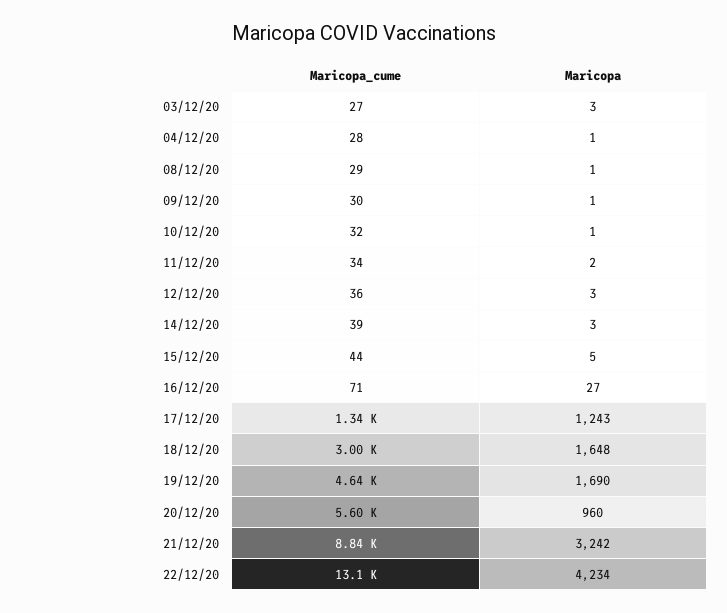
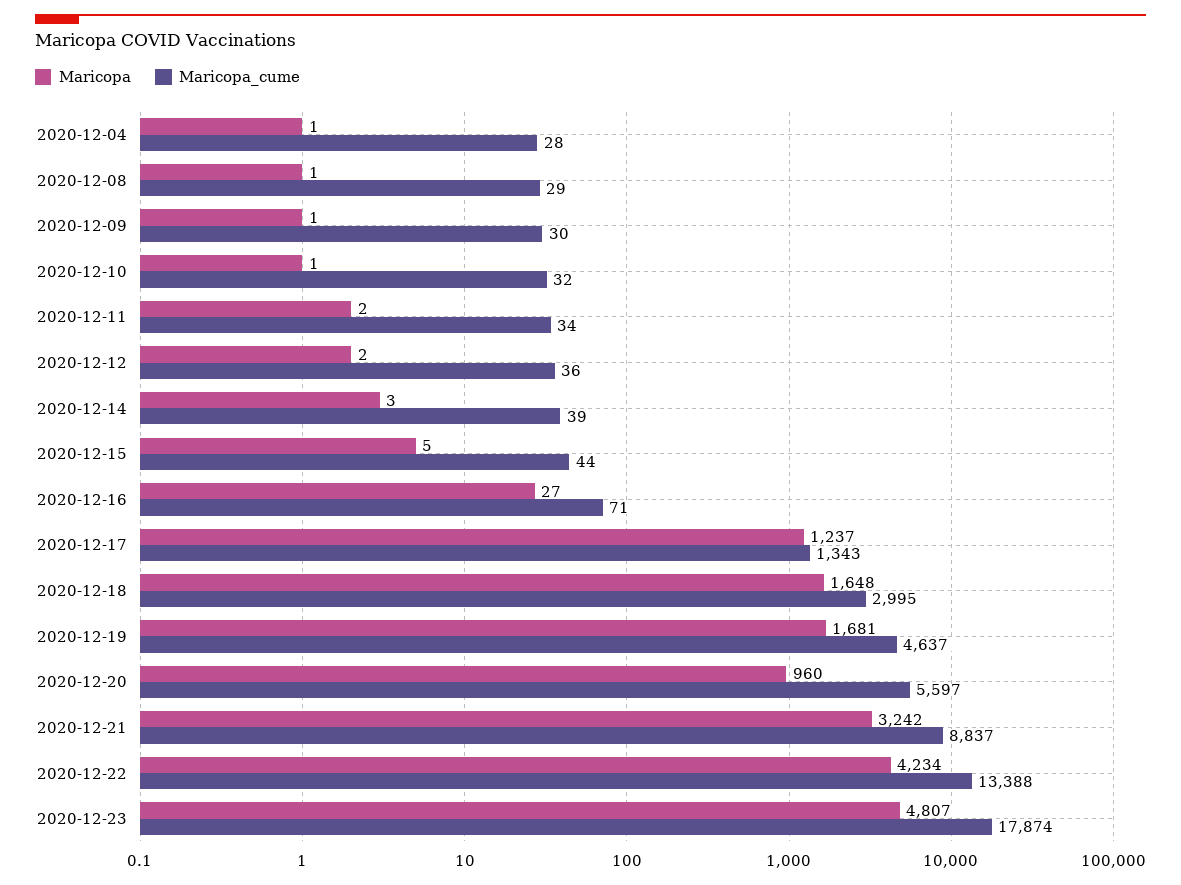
Maricopa_cume, 03/12/20: 27 -> none
Maricopa, 03/12/20: 3 -> none
Maricopa, 12/12/20: 3 -> 2
Maricopa, 17/12/20: 1243 -> 1237
Maricopa, 19/12/20: 1690 -> 1681
Maricopa_cume, 22/12/20: 13100 -> 13388
Maricopa, 2020-12-23: none -> 4807
Maricopa_cume, 2020-12-23: none -> 17874

